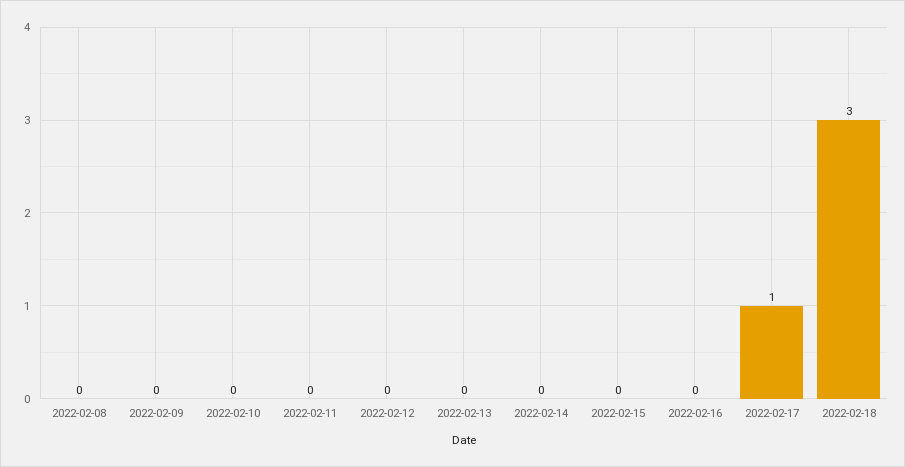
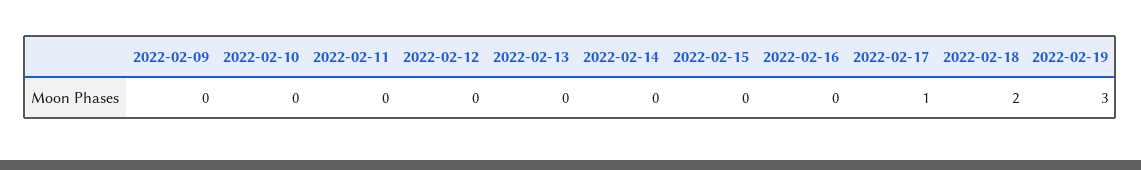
2022-02-08: 0 -> none
2022-02-18: 3 -> 2
2022-02-19: none -> 3

